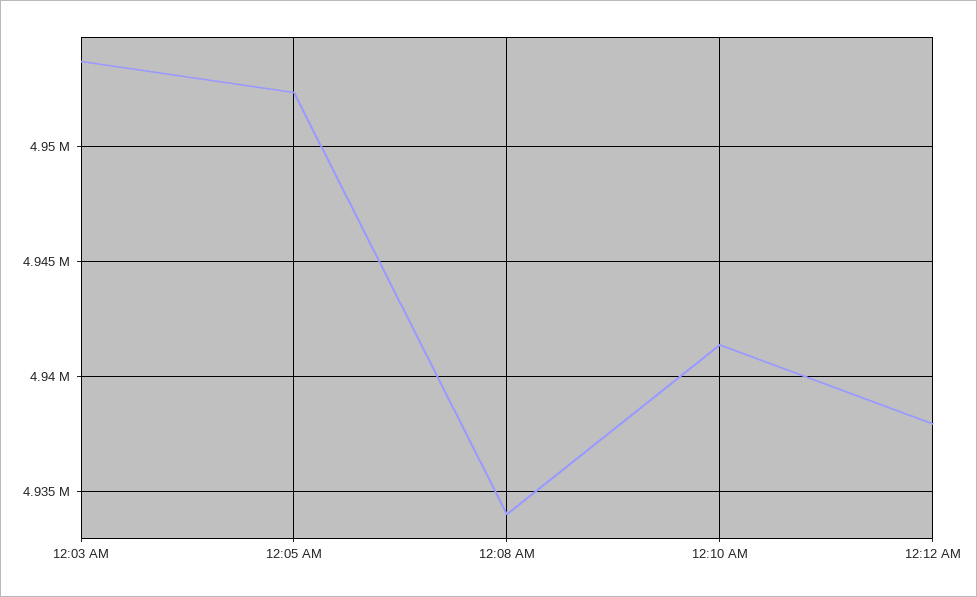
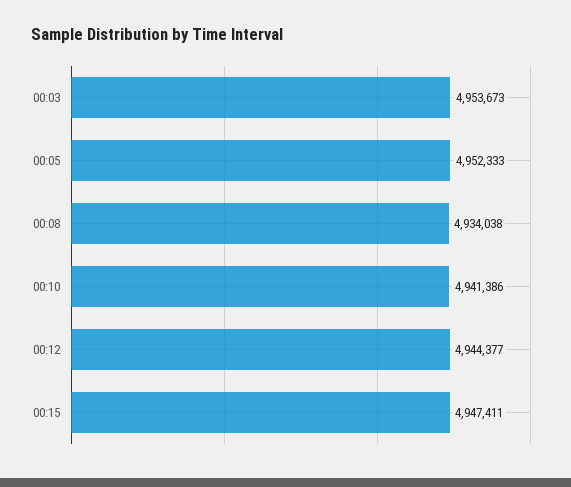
12:12 AM: 4938000 -> 4944377
00:15: none -> 4947411

